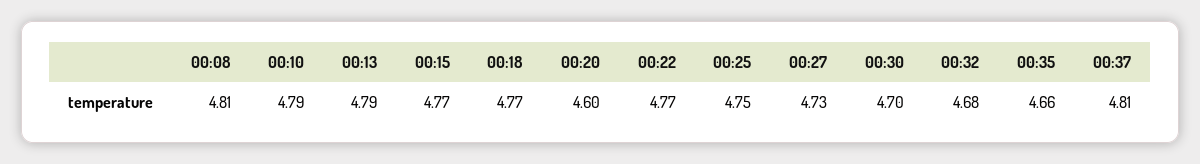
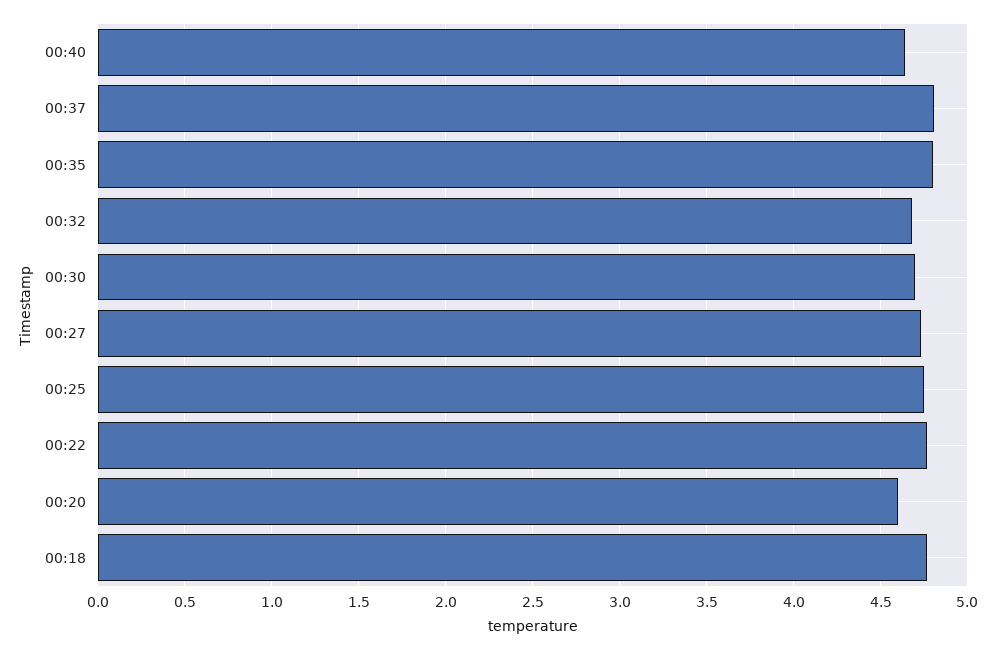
00:08: 4.81 -> none
00:10: 4.79 -> none
00:13: 4.79 -> none
00:15: 4.77 -> none
00:35: 4.66 -> 4.8
00:40: none -> 4.65

